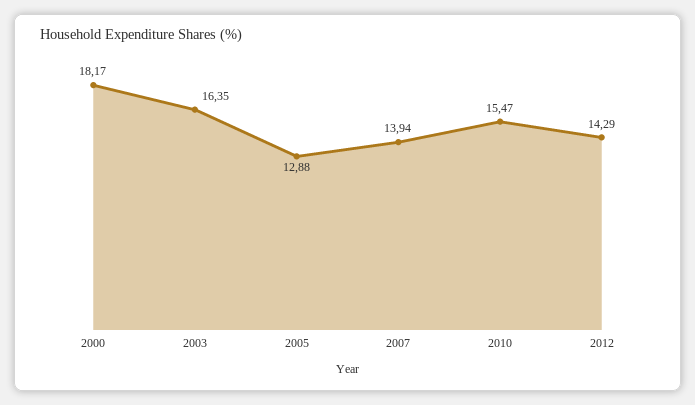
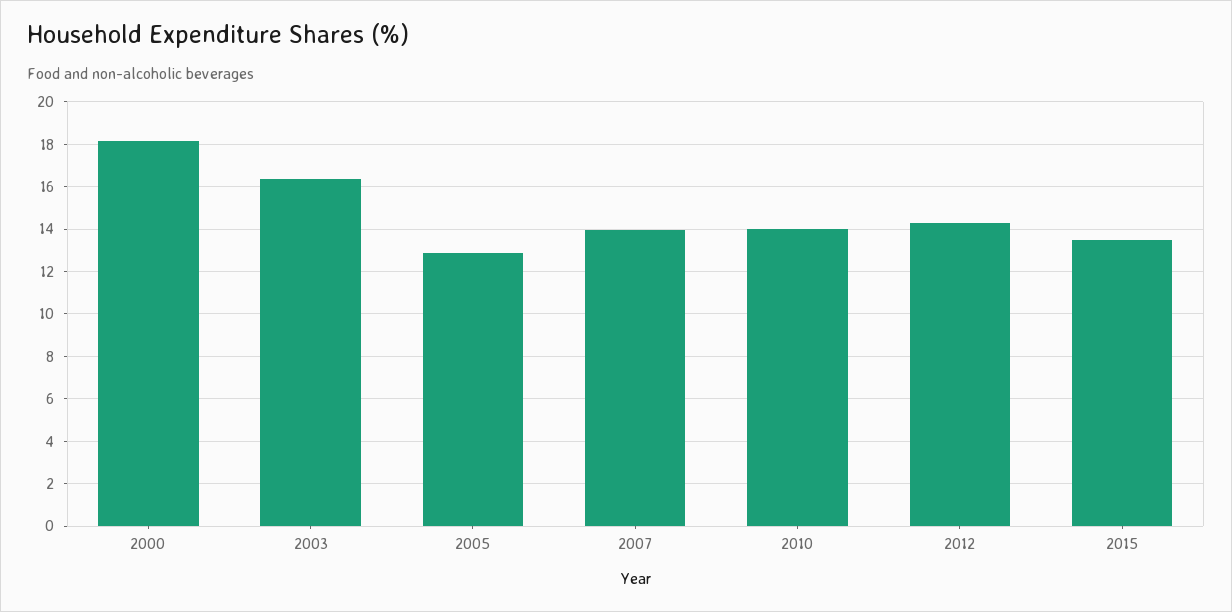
2010: 15.47 -> 14
2015: none -> 13.5

